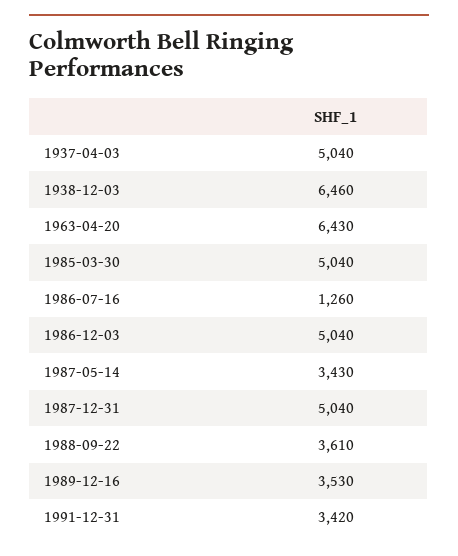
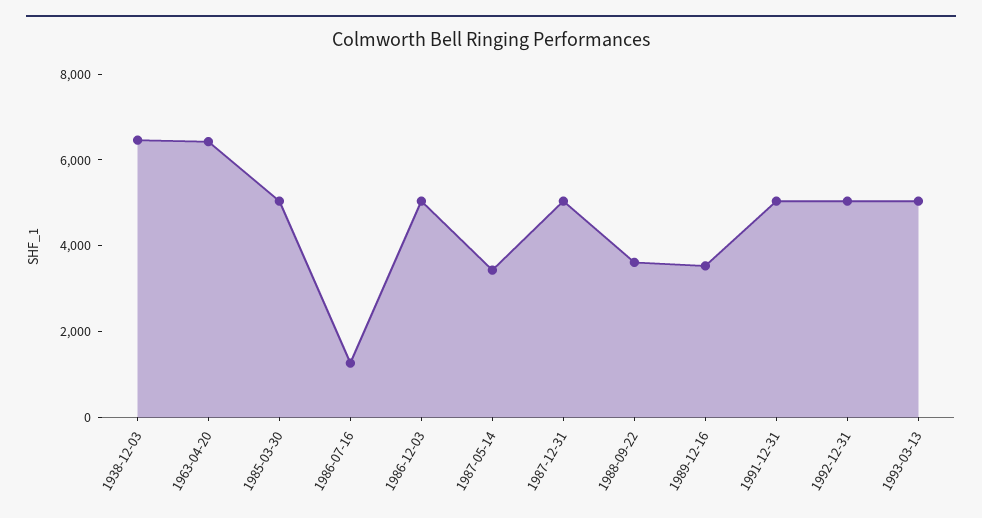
1937-04-03: 5040 -> none
1991-12-31: 3420 -> 5000
1992-12-31: none -> 5000
1993-03-13: none -> 5000

